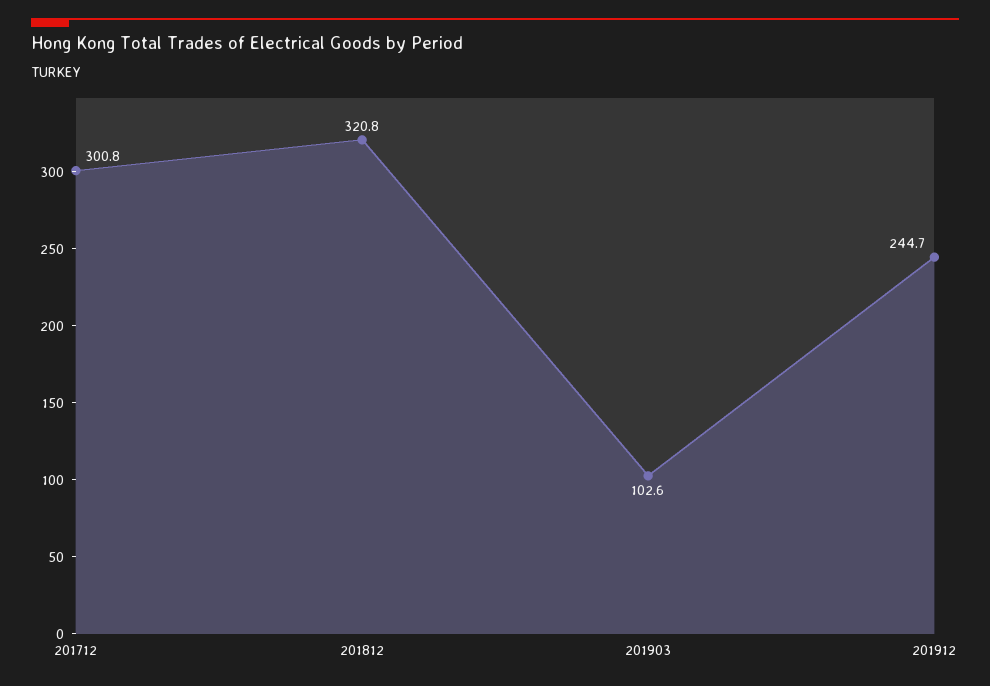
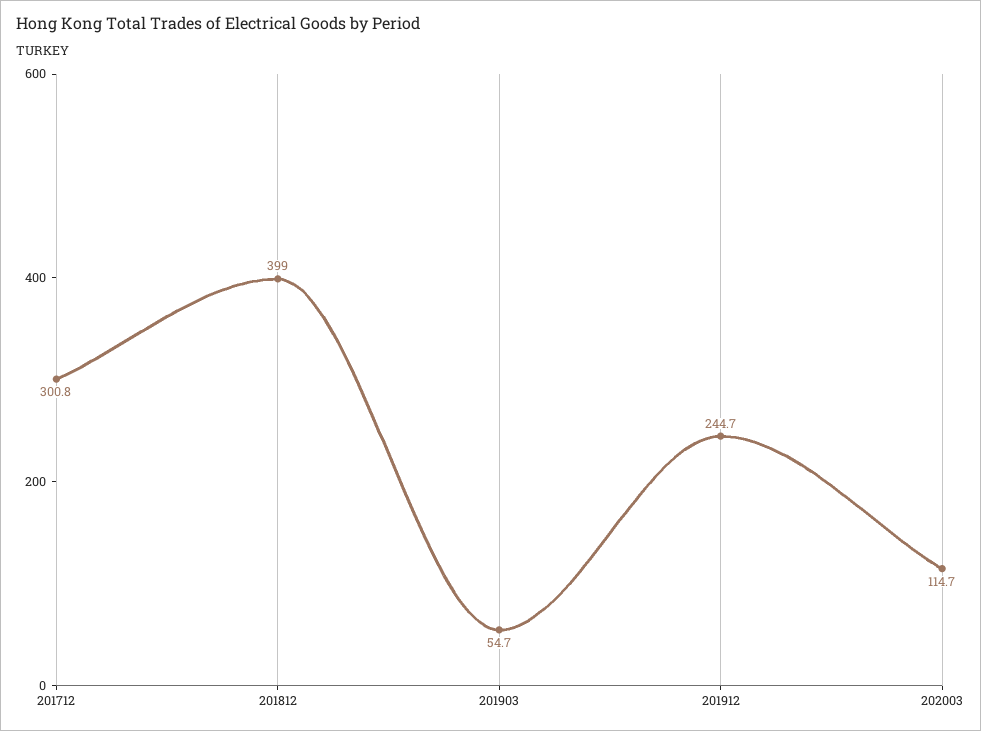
201812: 320.8 -> 399
201903: 102.6 -> 54.7
202003: none -> 114.7

